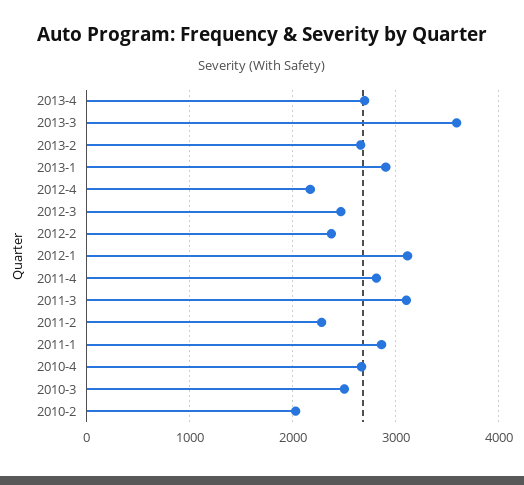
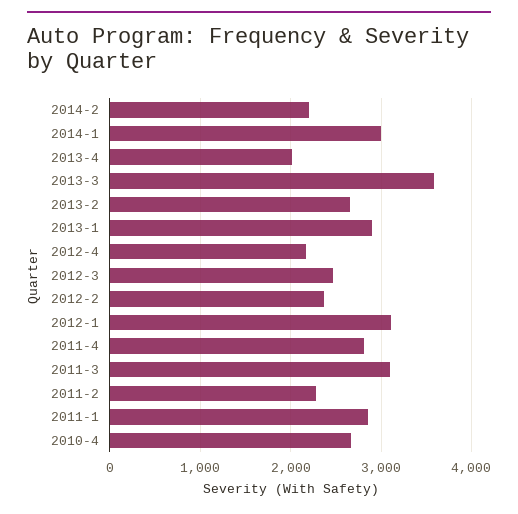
2013-4: 2700 -> 2000
2010-3: 2500 -> none
2010-2: 2000 -> none
2014-2: none -> 2200
2014-1: none -> 3000

